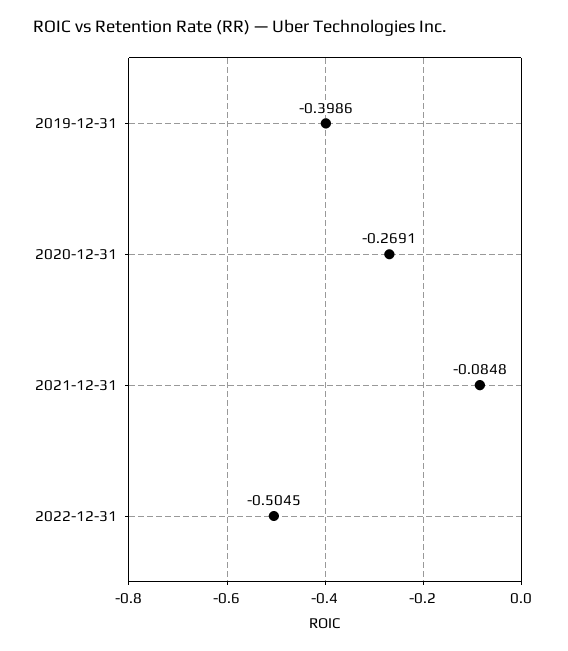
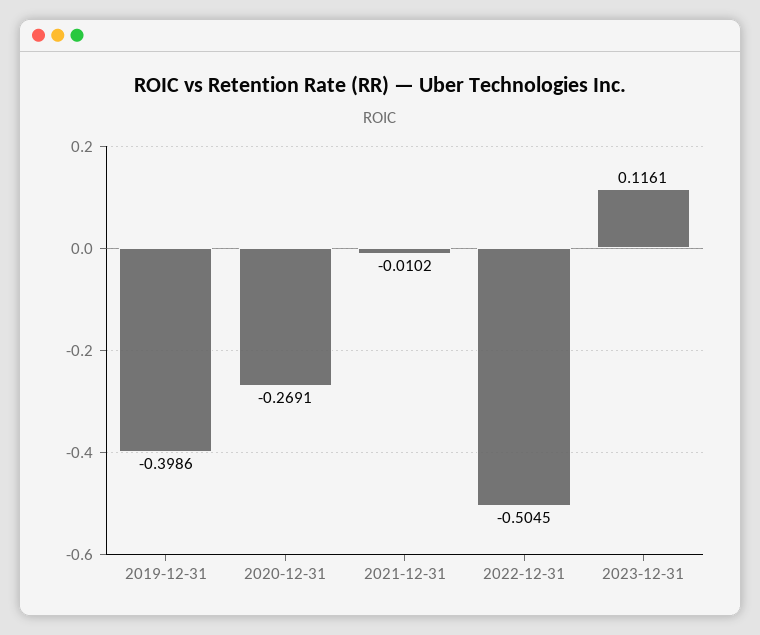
2021-12-31: -0.0848 -> -0.0102
2023-12-31: none -> 0.1161

